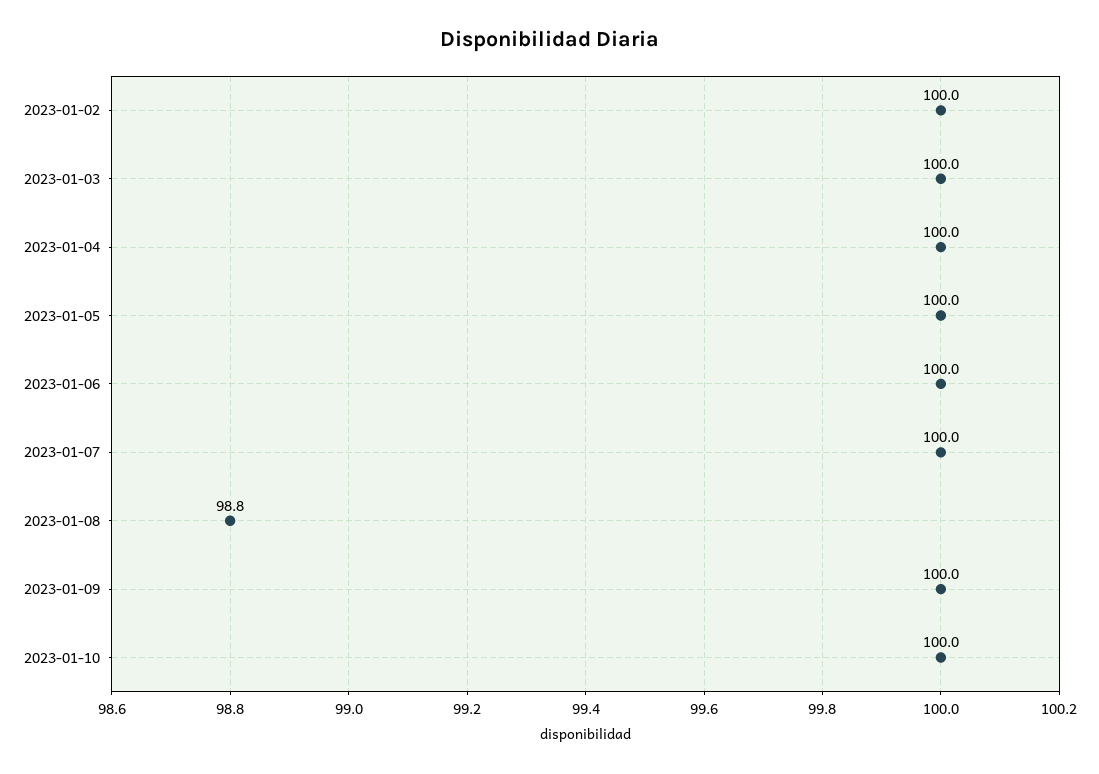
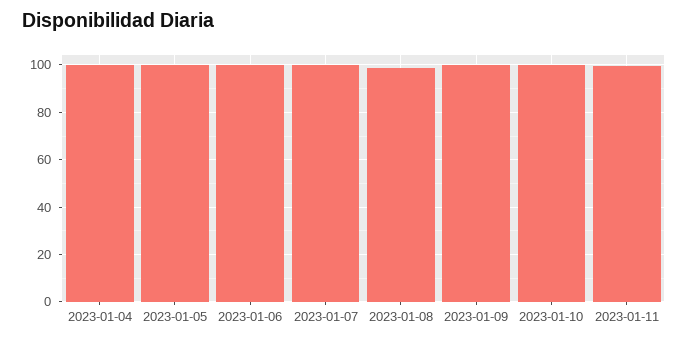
2023-01-02: 100 -> none
2023-01-03: 100 -> none
2023-01-11: none -> 100

